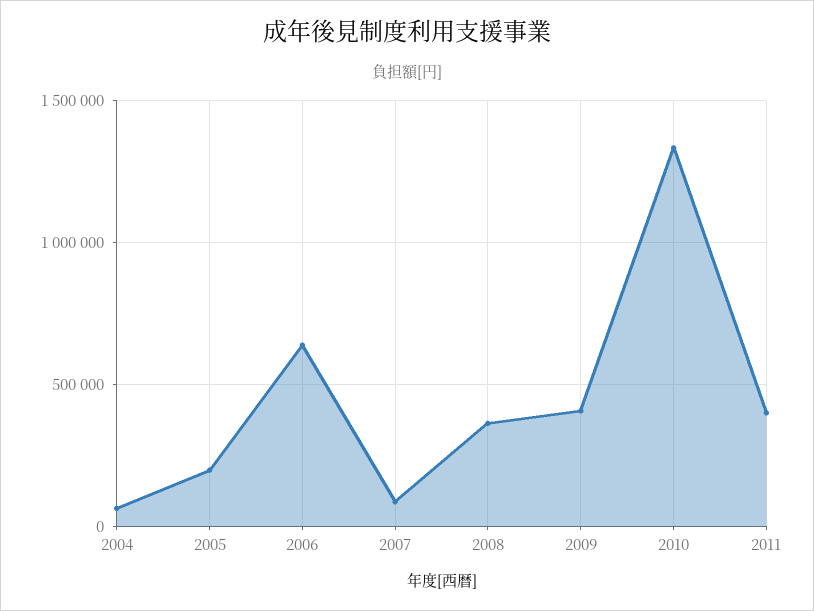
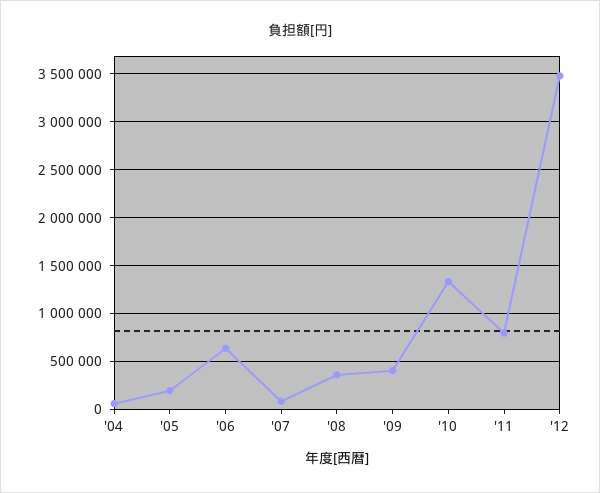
2011: 400000 -> 800000
'12: none -> 3500000

